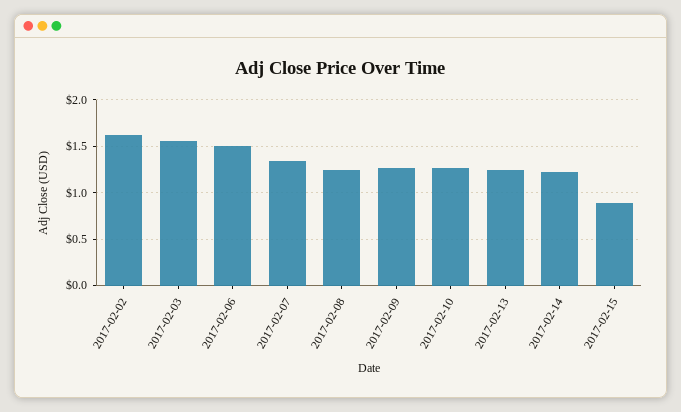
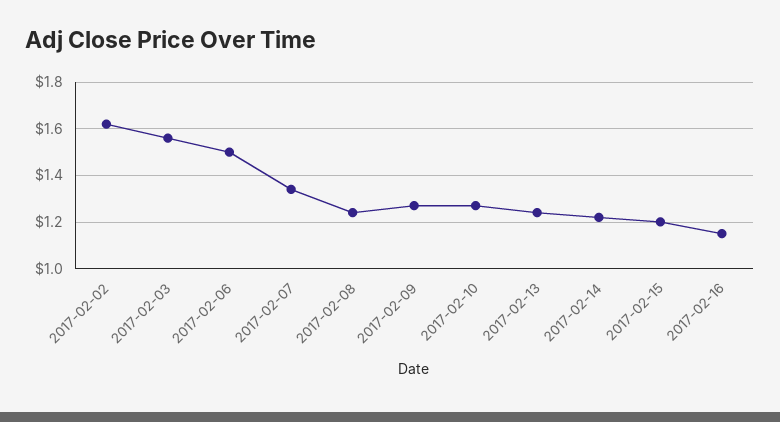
2017-02-15: 0.9 -> 1.2
2017-02-16: none -> 1.15

